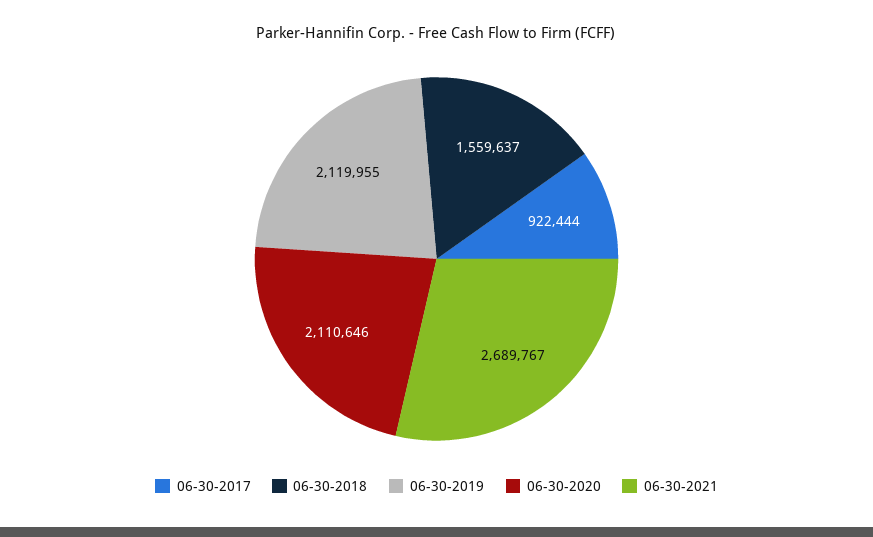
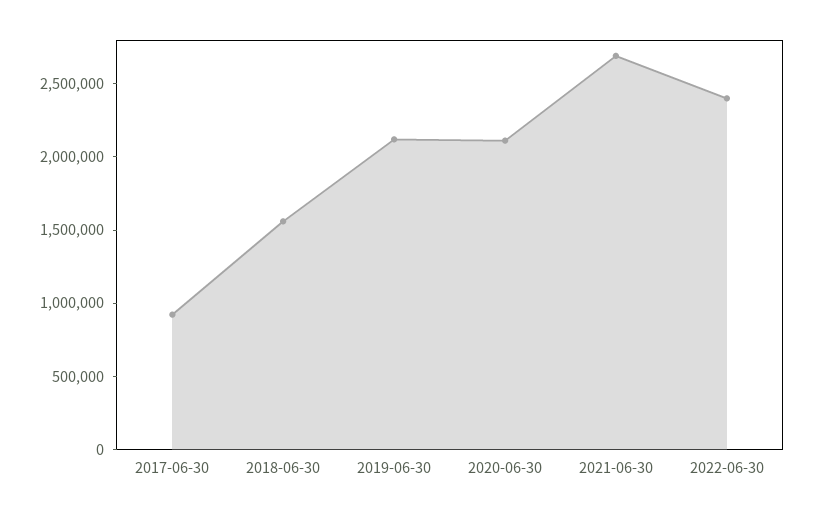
2022-06-30: none -> 2400000

